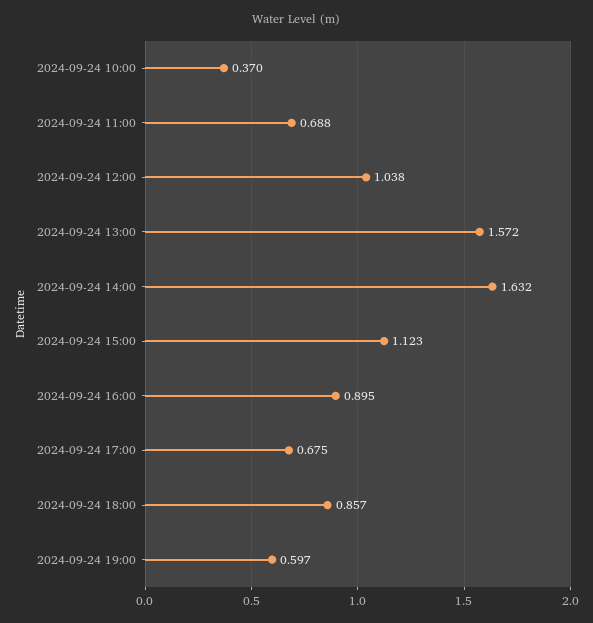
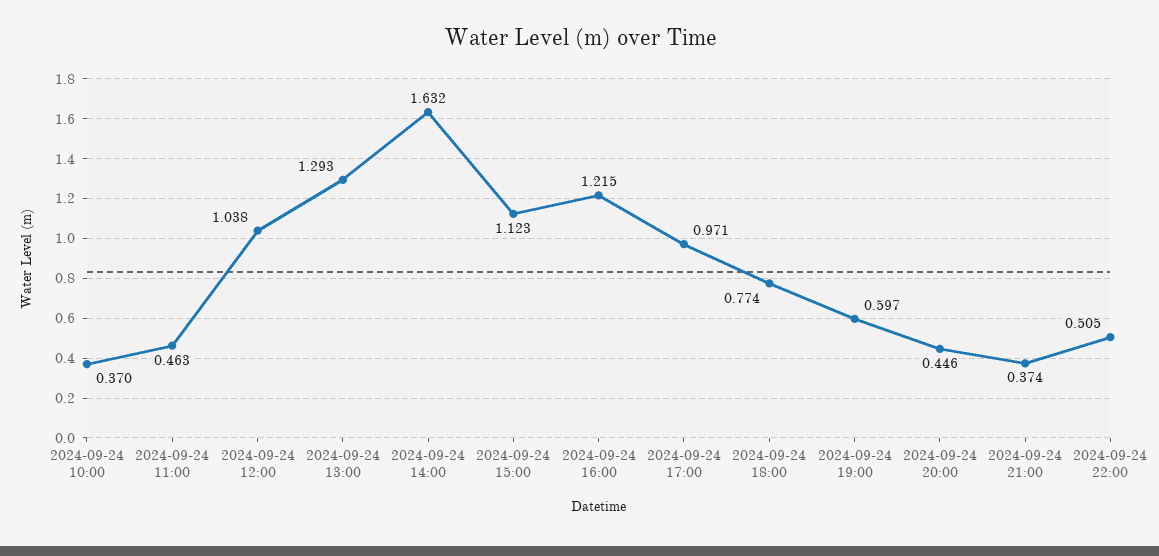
2024-09-24 11:00: 0.688 -> 0.463
2024-09-24 13:00: 1.572 -> 1.293
2024-09-24 16:00: 0.895 -> 1.215
2024-09-24 17:00: 0.675 -> 0.971
2024-09-24 18:00: 0.857 -> 0.774
2024-09-24 20:00: none -> 0.446
2024-09-24 21:00: none -> 0.374
2024-09-24 22:00: none -> 0.505

